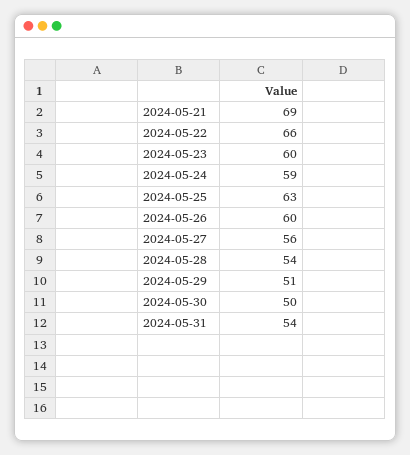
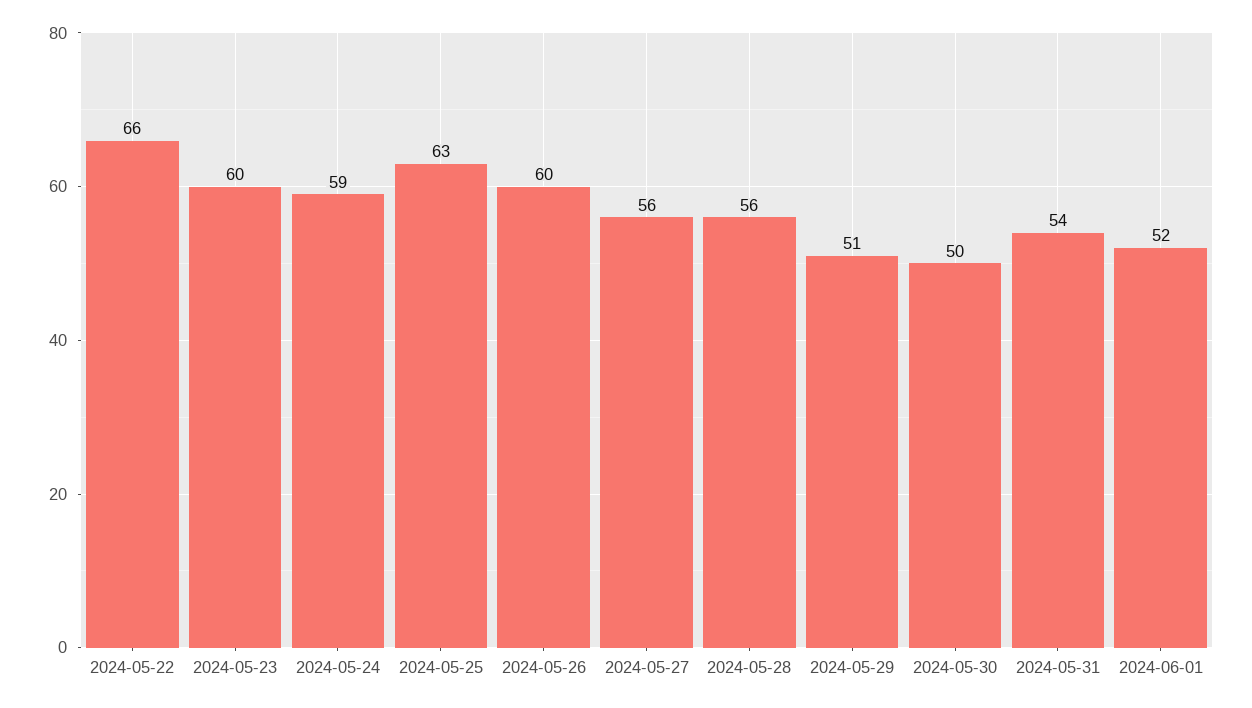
2024-05-21: 69 -> none
2024-05-28: 54 -> 56
2024-06-01: none -> 52

